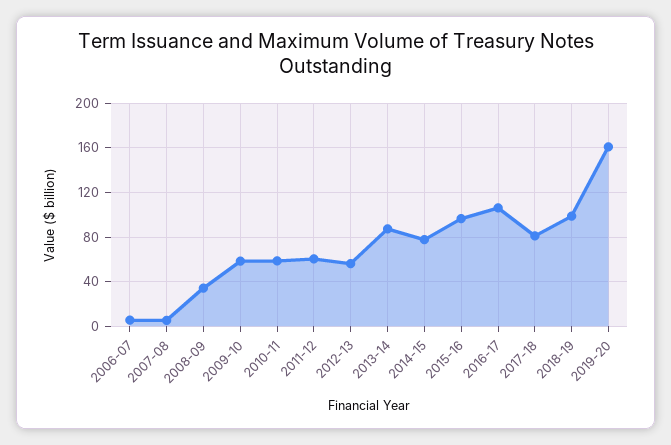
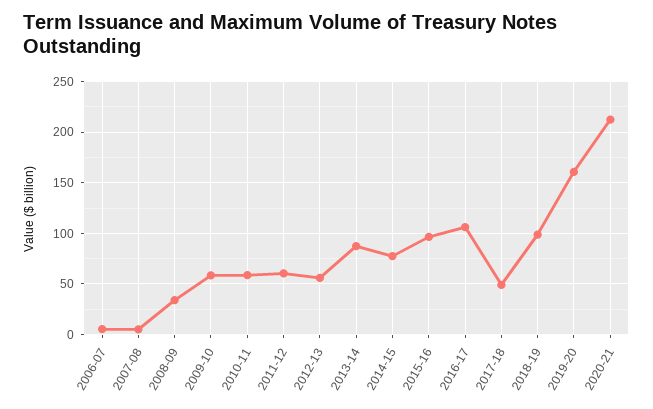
2017-18: 80 -> 50
2020-21: none -> 210

